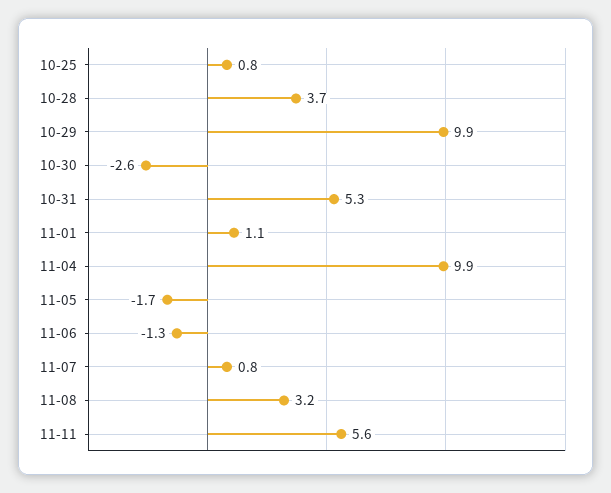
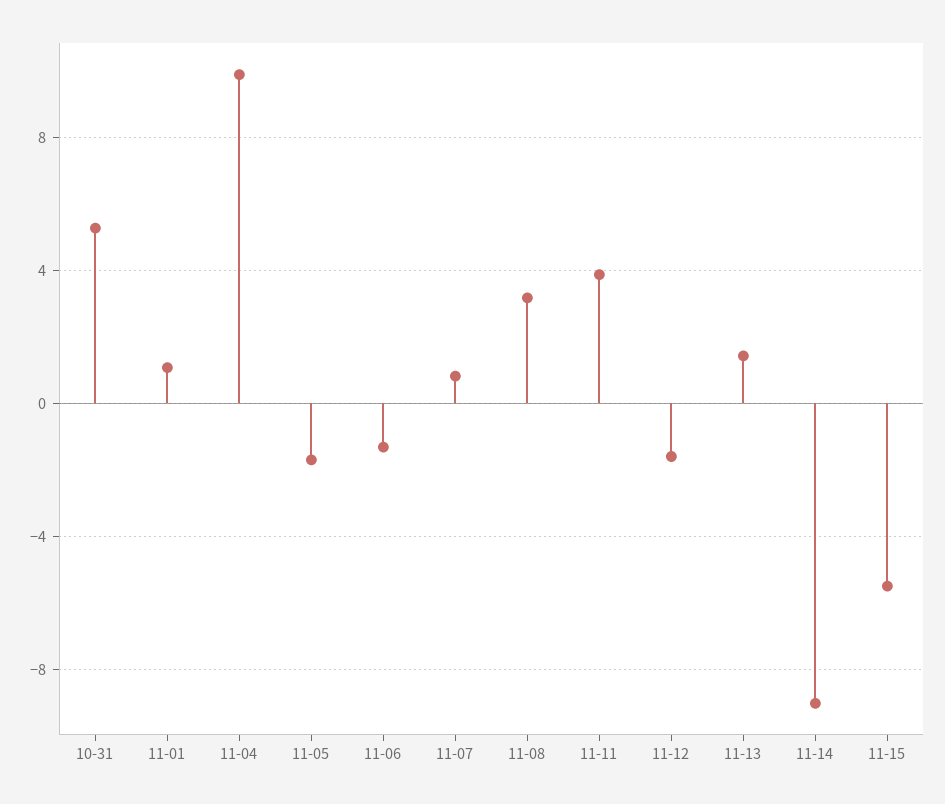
10-25: 0.8 -> none
10-28: 3.7 -> none
10-29: 9.9 -> none
10-30: -2.6 -> none
11-11: 5.6 -> 4
11-12: none -> -1.5
11-13: none -> 1.5
11-14: none -> -9
11-15: none -> -5.5

